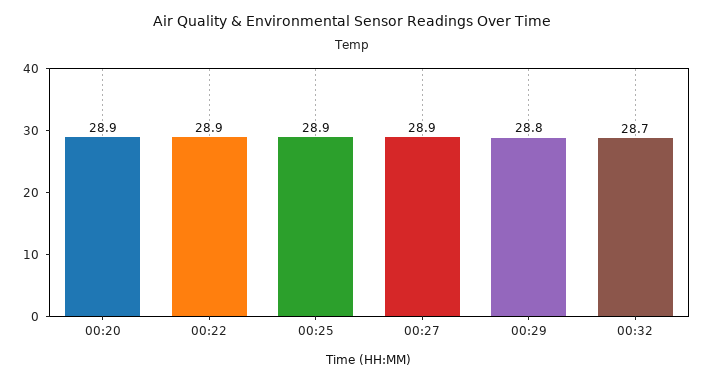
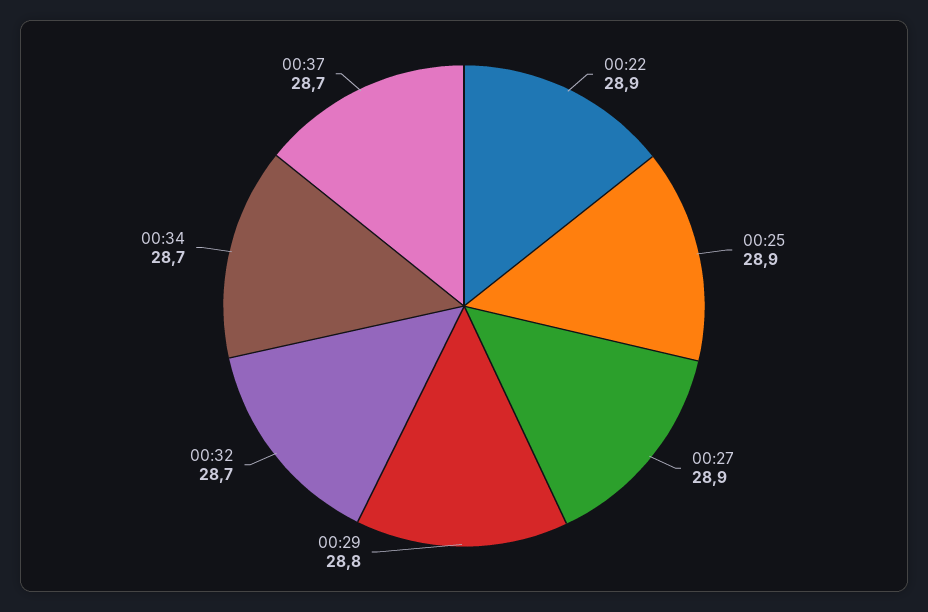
00:20: 28.9 -> none
00:34: none -> 28.7
00:37: none -> 28.7

